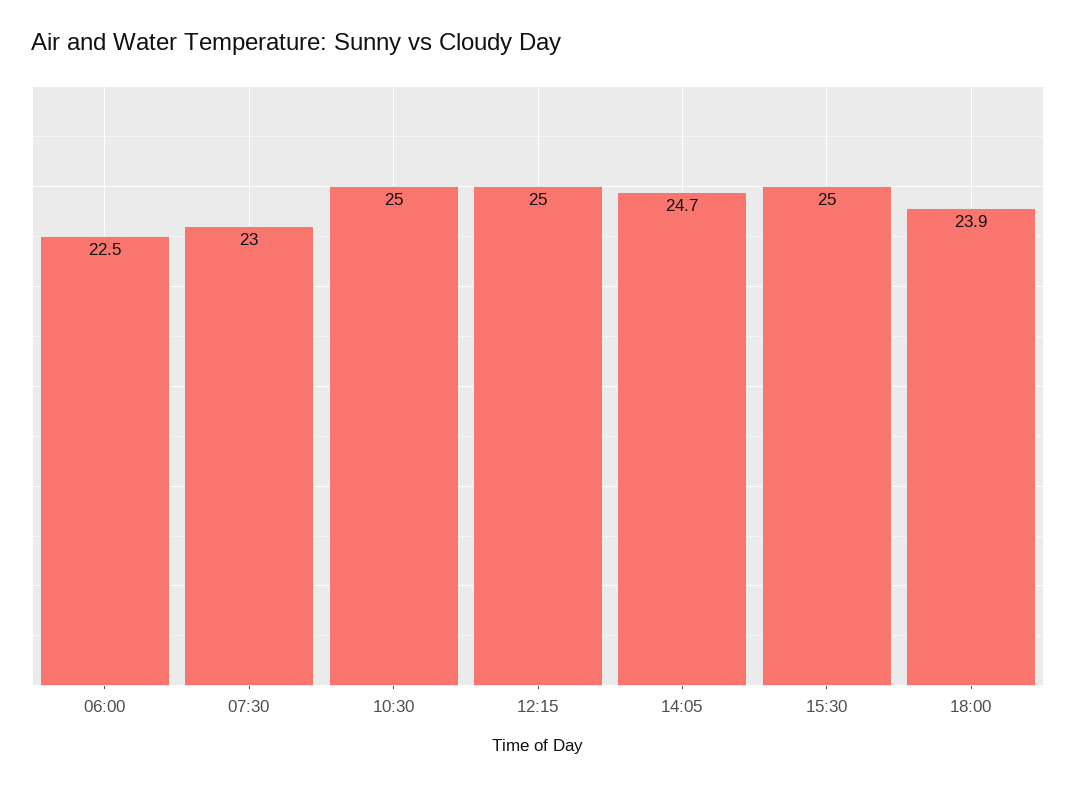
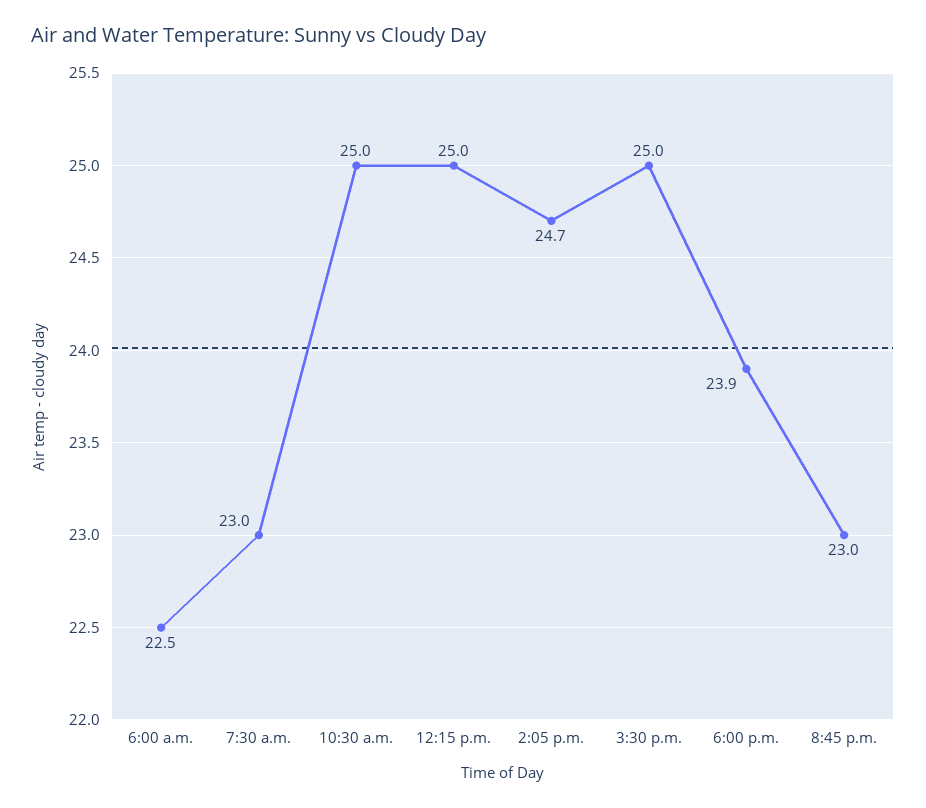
8:45 p.m.: none -> 23

